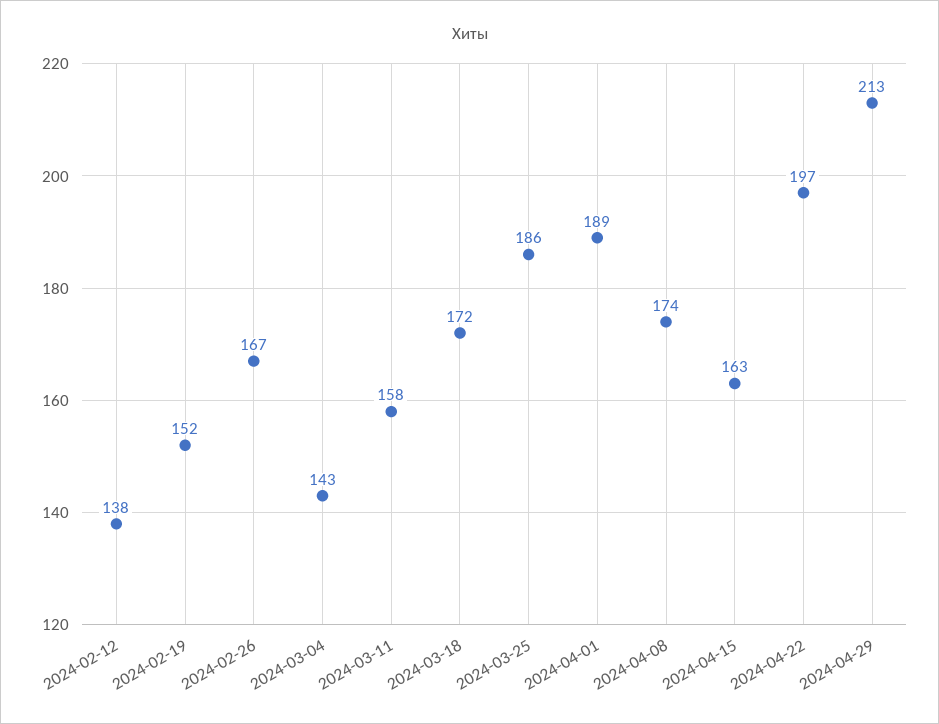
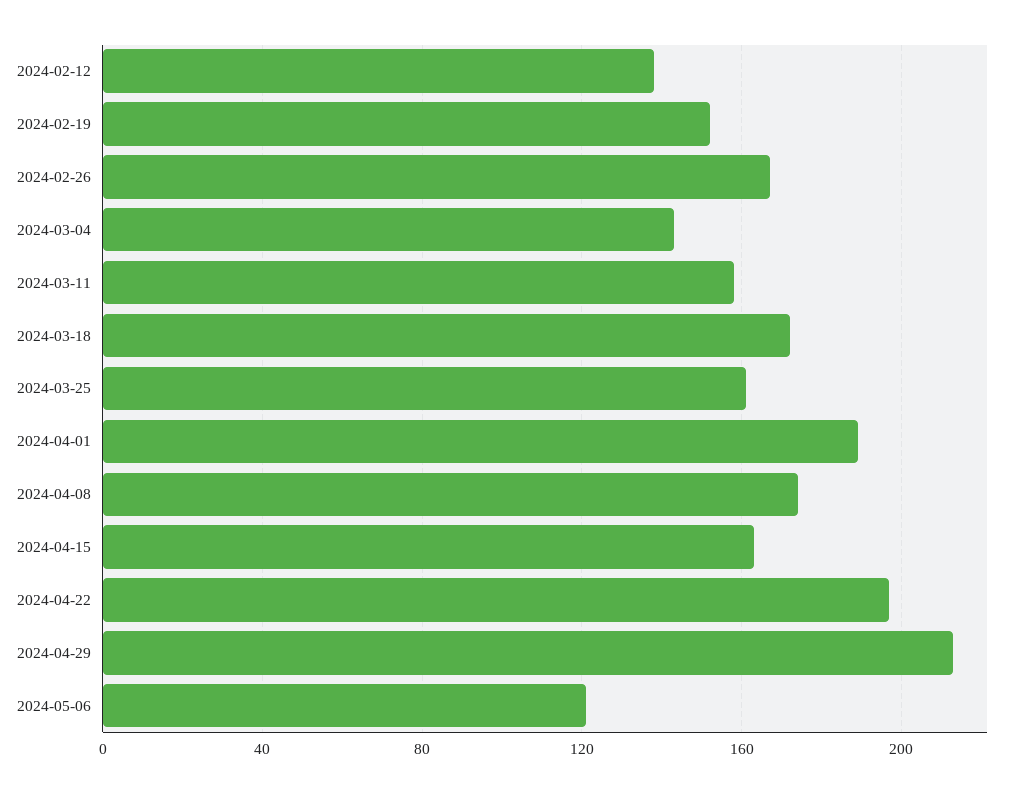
2024-03-25: 186 -> 160
2024-05-06: none -> 120

